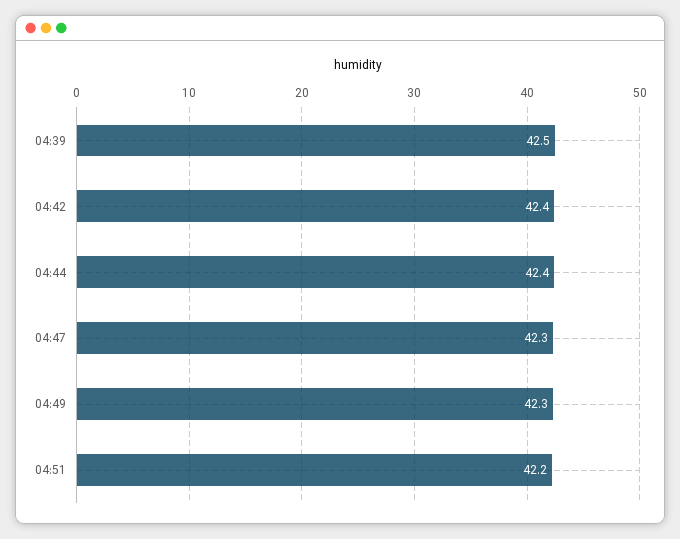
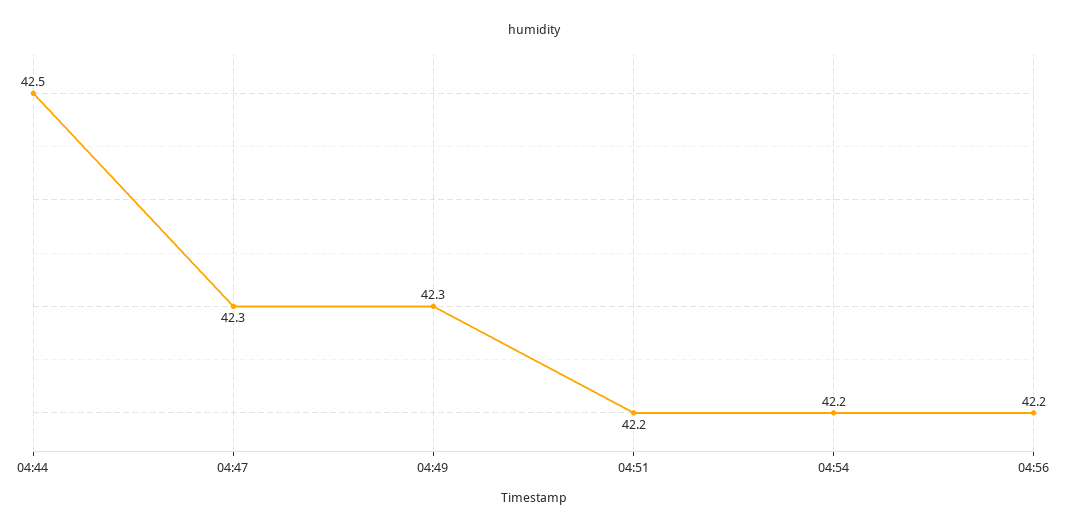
04:39: 42.5 -> none
04:42: 42.4 -> none
04:44: 42.4 -> 42.5
04:54: none -> 42.2
04:56: none -> 42.2

